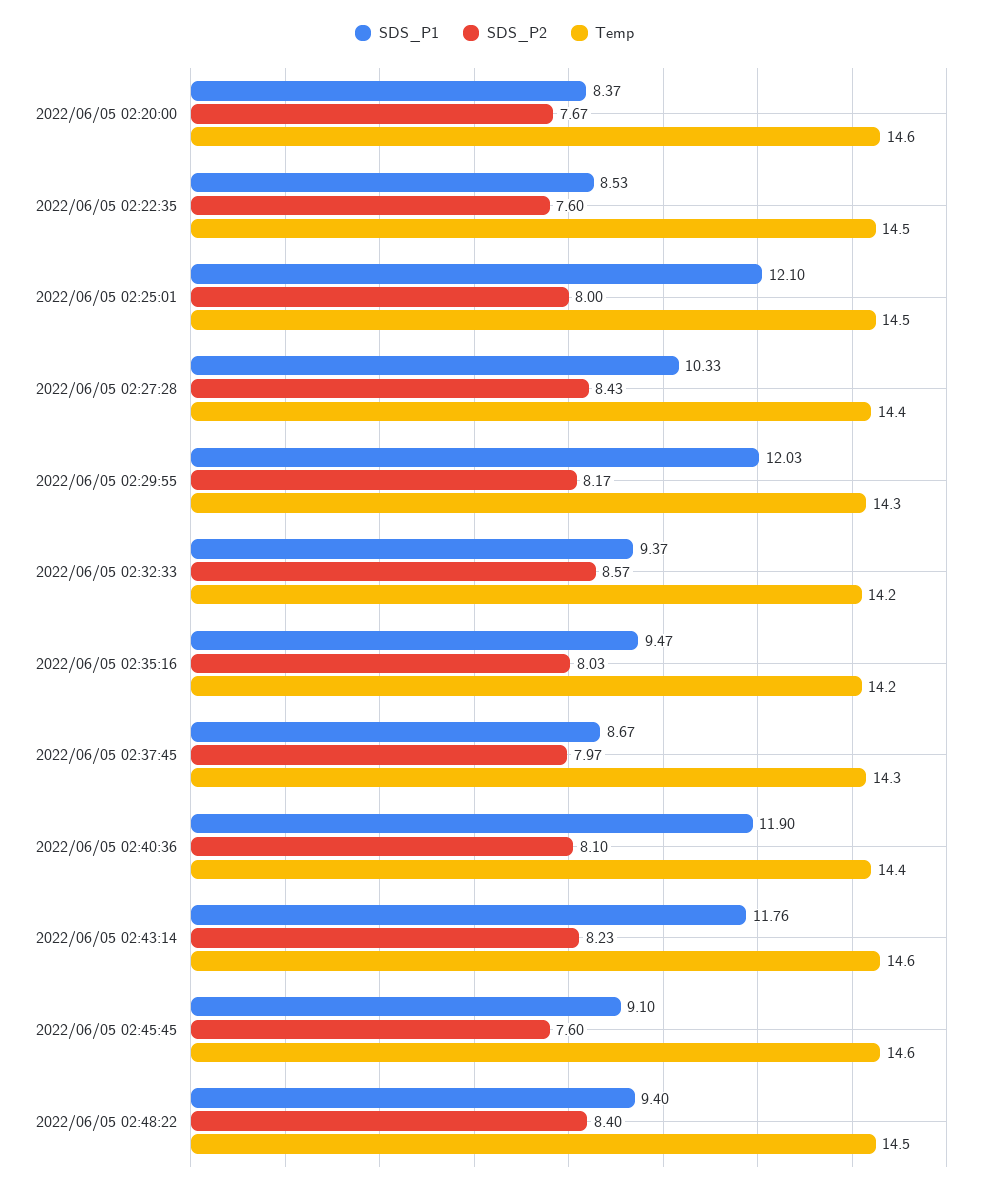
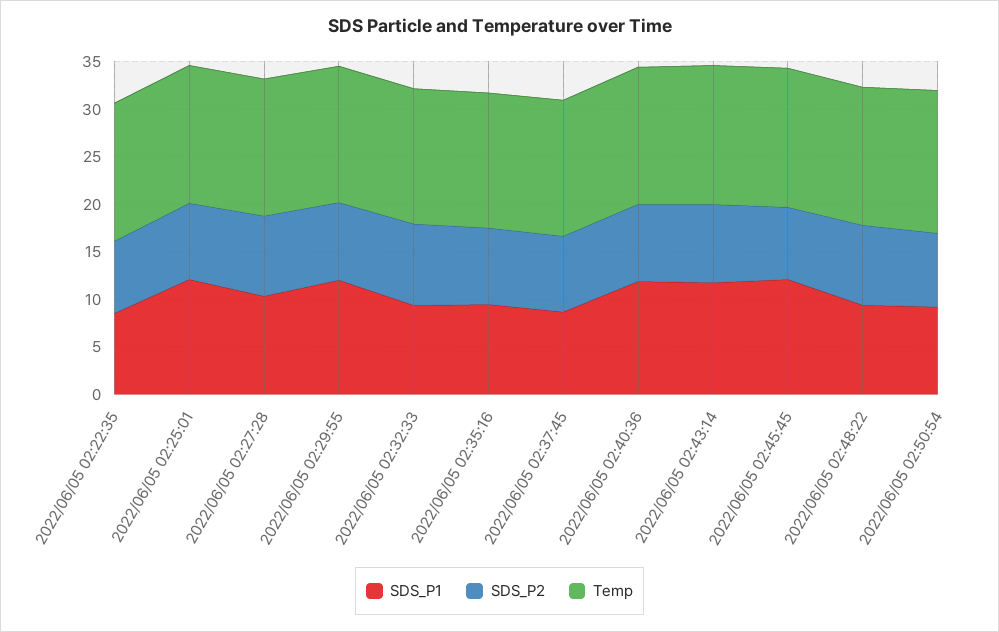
SDS_P1, 2022/06/05 02:20:00: 8.37 -> none
SDS_P2, 2022/06/05 02:20:00: 7.67 -> none
Temp, 2022/06/05 02:20:00: 14.6 -> none
SDS_P1, 2022/06/05 02:45:45: 9.1 -> 12
SDS_P1, 2022/06/05 02:50:54: none -> 9
SDS_P2, 2022/06/05 02:50:54: none -> 8
Temp, 2022/06/05 02:50:54: none -> 15

